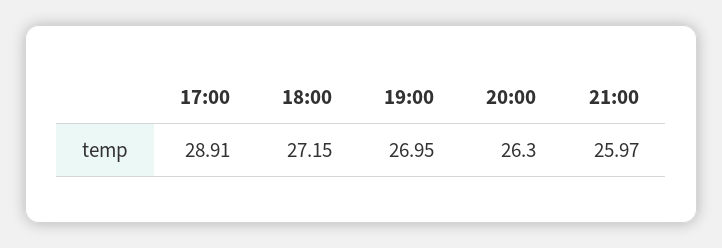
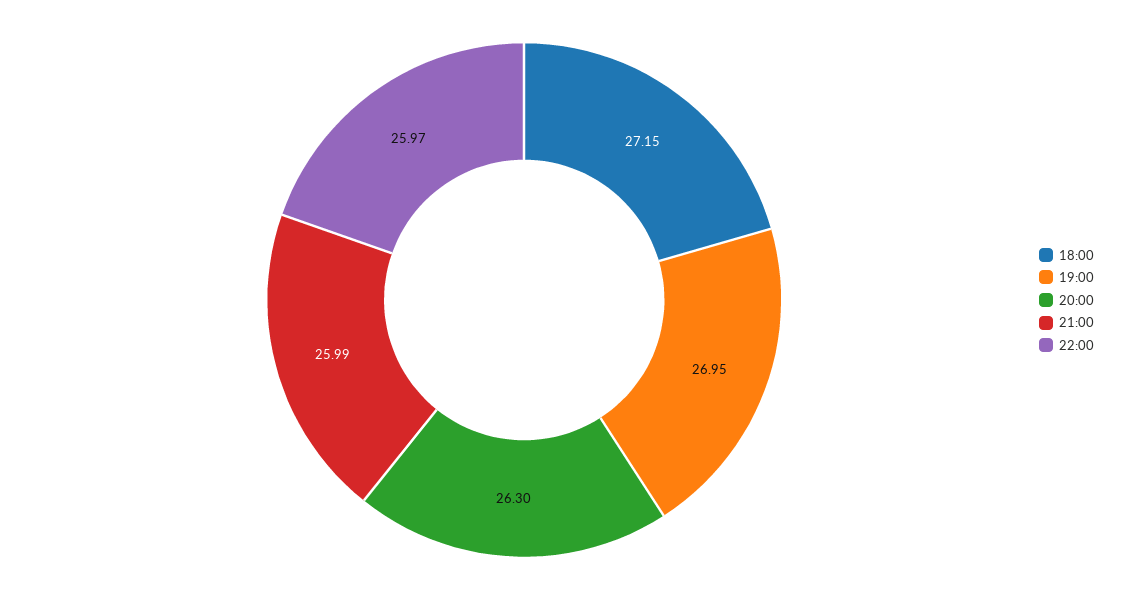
17:00: 28.91 -> none
21:00: 25.97 -> 25.99
22:00: none -> 25.97

